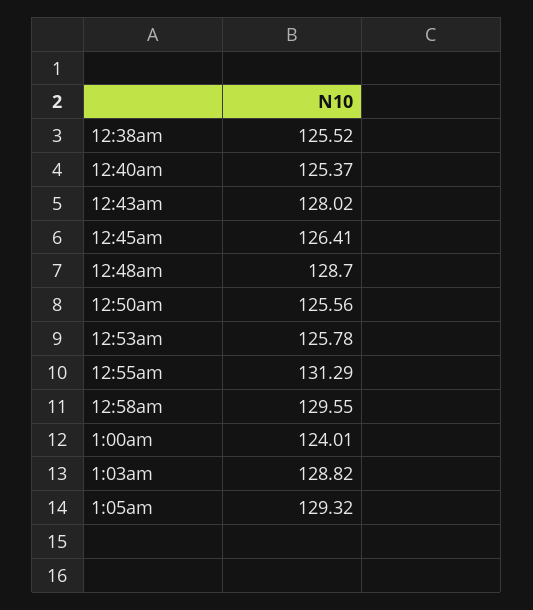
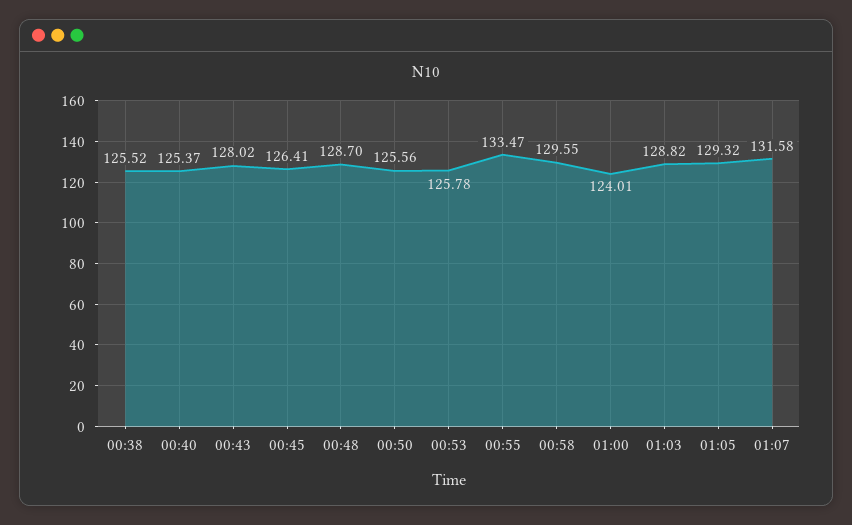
12:55am: 131.29 -> 133.47
01:07: none -> 131.58

